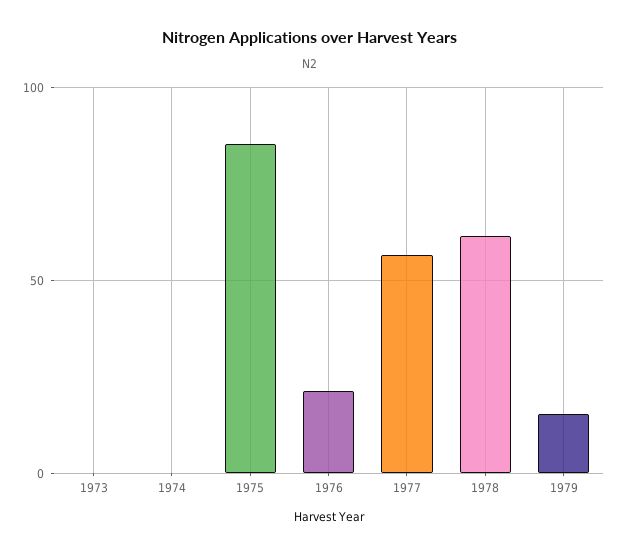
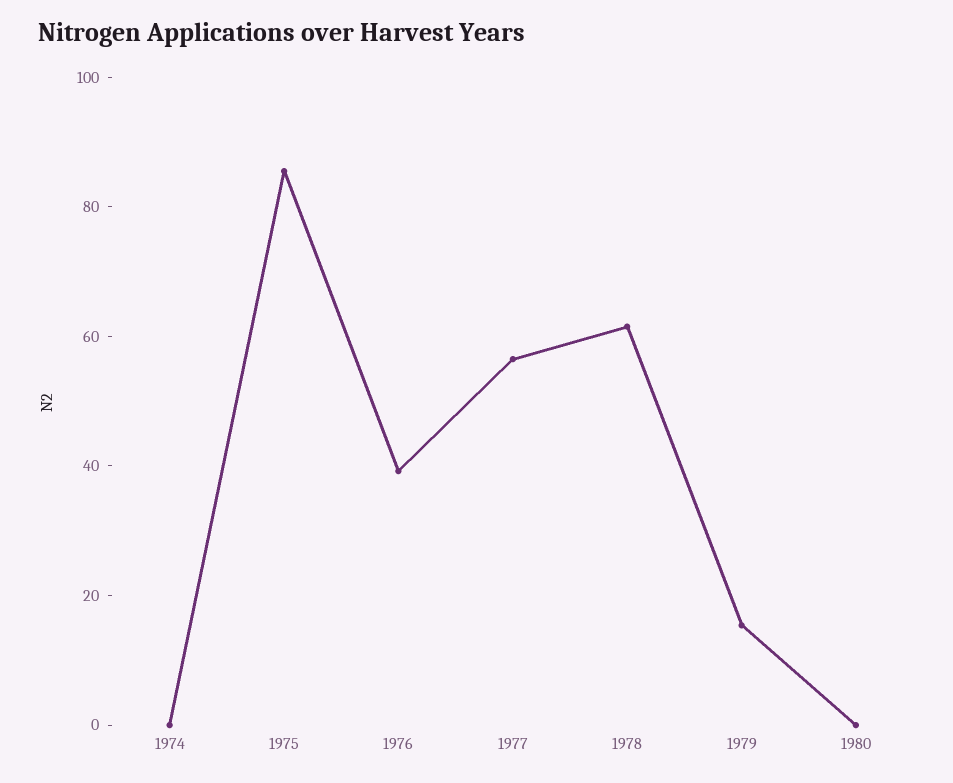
1973: 0 -> none
1976: 20 -> 40
1980: none -> 0

